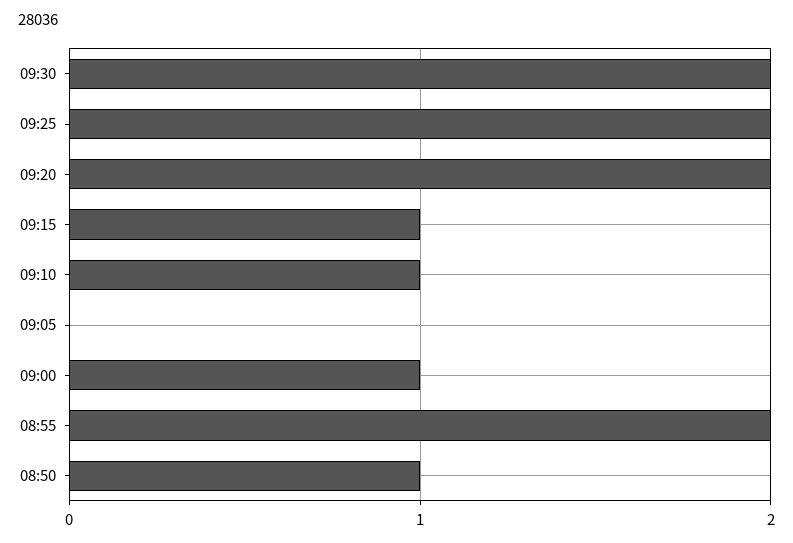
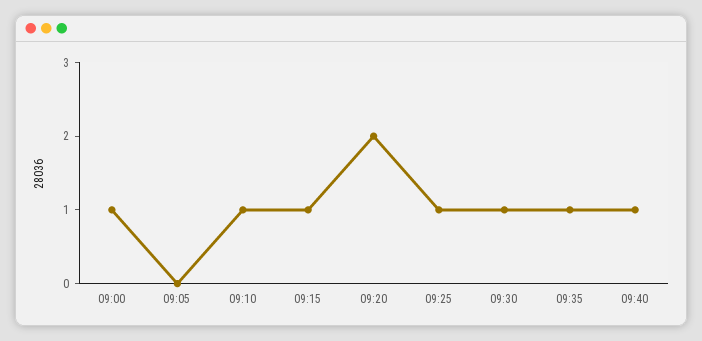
09:30: 2 -> 1
09:25: 2 -> 1
08:55: 2 -> none
08:50: 1 -> none
09:35: none -> 1
09:40: none -> 1

